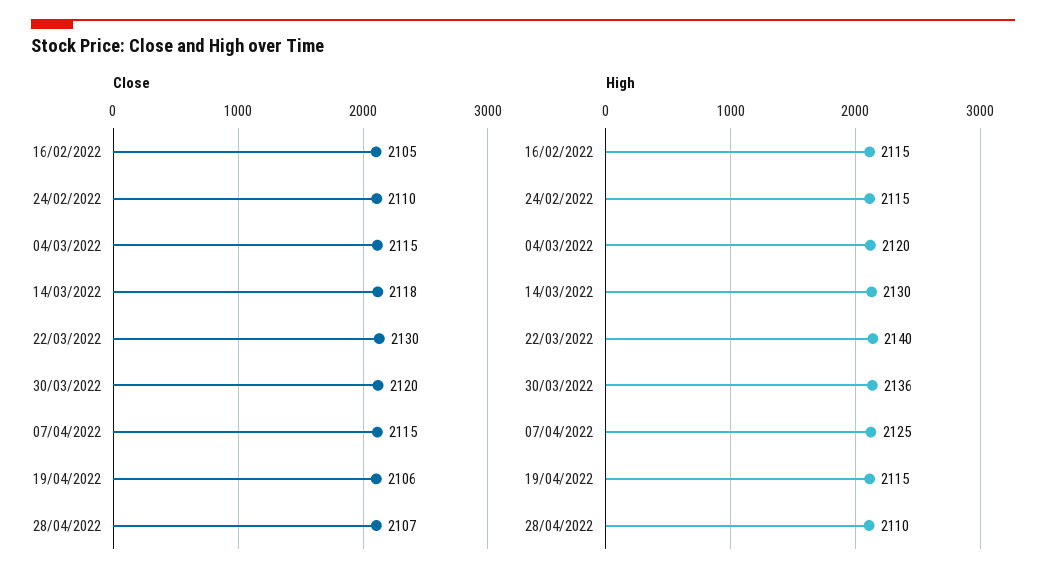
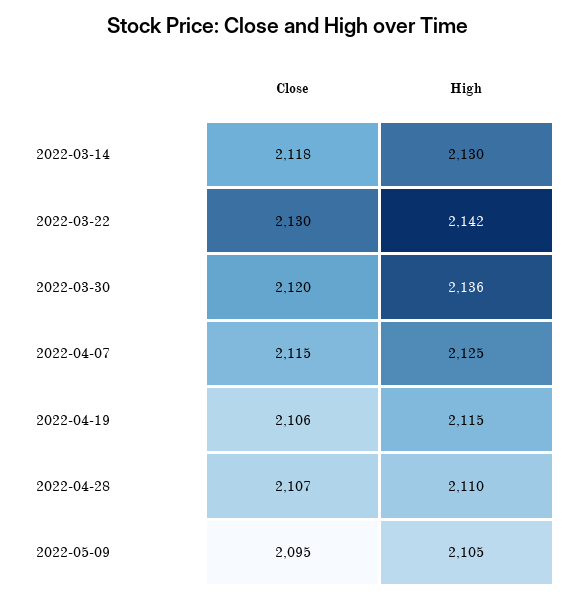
Close, 16/02/2022: 2105 -> none
Close, 24/02/2022: 2110 -> none
Close, 04/03/2022: 2115 -> none
High, 16/02/2022: 2115 -> none
High, 24/02/2022: 2115 -> none
High, 04/03/2022: 2120 -> none
High, 22/03/2022: 2140 -> 2142
Close, 2022-05-09: none -> 2095
High, 2022-05-09: none -> 2105

